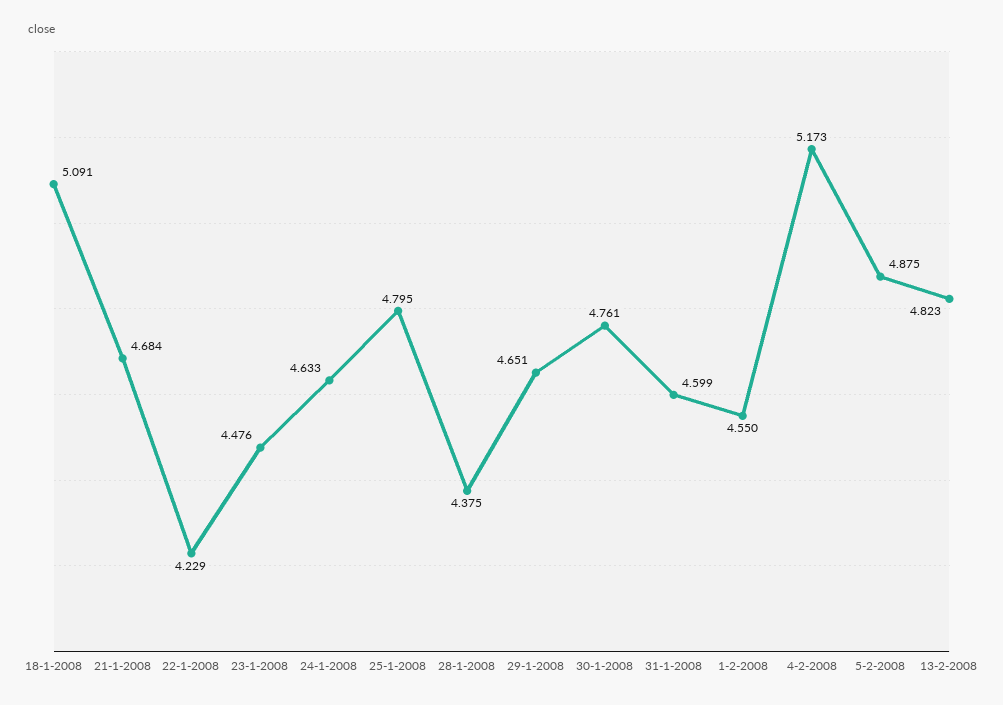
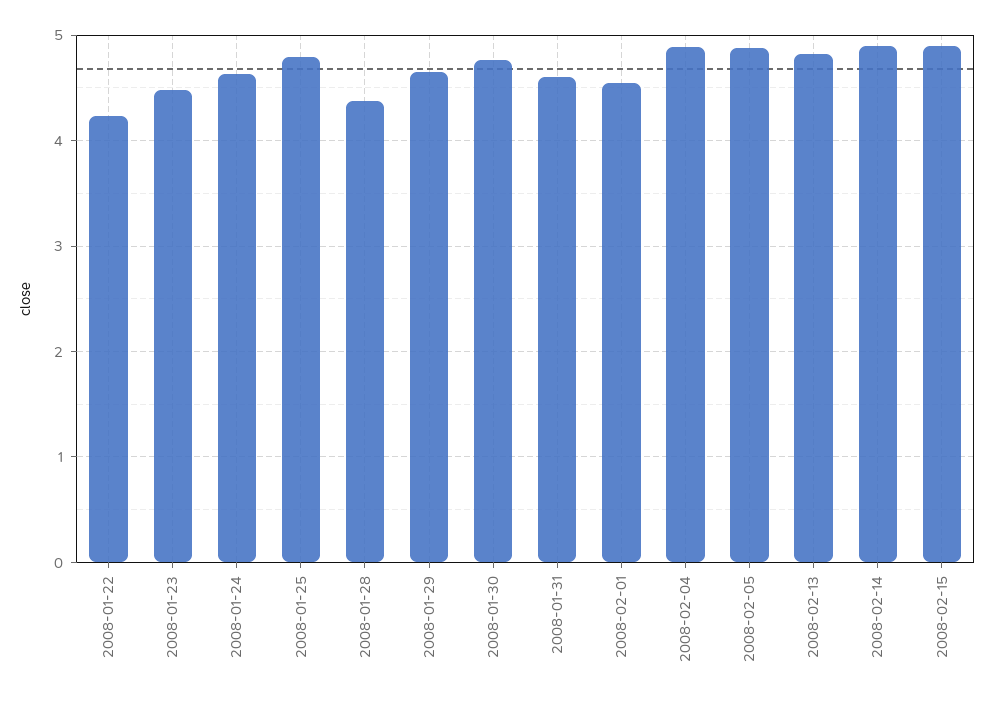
18-1-2008: 5.091 -> none
21-1-2008: 4.684 -> none
4-2-2008: 5.173 -> 4.9
2008-02-14: none -> 4.9
2008-02-15: none -> 4.9

